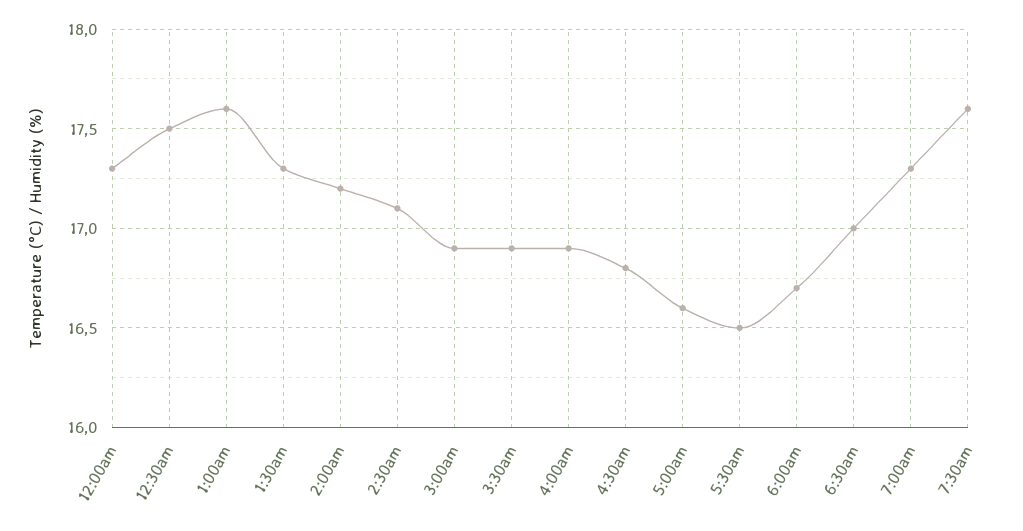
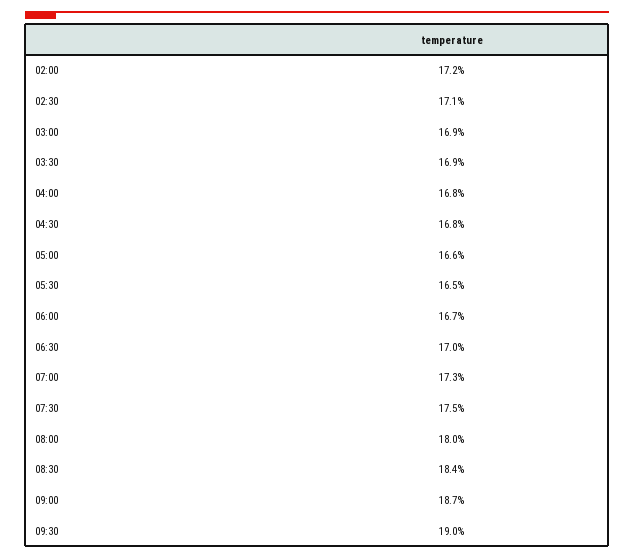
12:00am: 17.3 -> none
12:30am: 17.5 -> none
1:00am: 17.6 -> none
1:30am: 17.3 -> none
4:00am: 16.9 -> 16.8
7:30am: 17.6 -> 17.5
08:00: none -> 18
08:30: none -> 18.4
09:00: none -> 18.7
09:30: none -> 19

